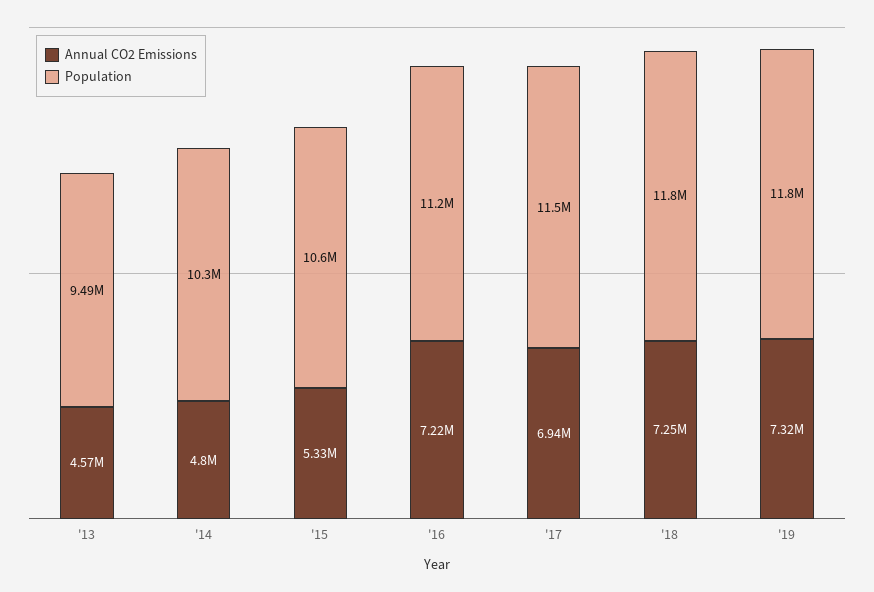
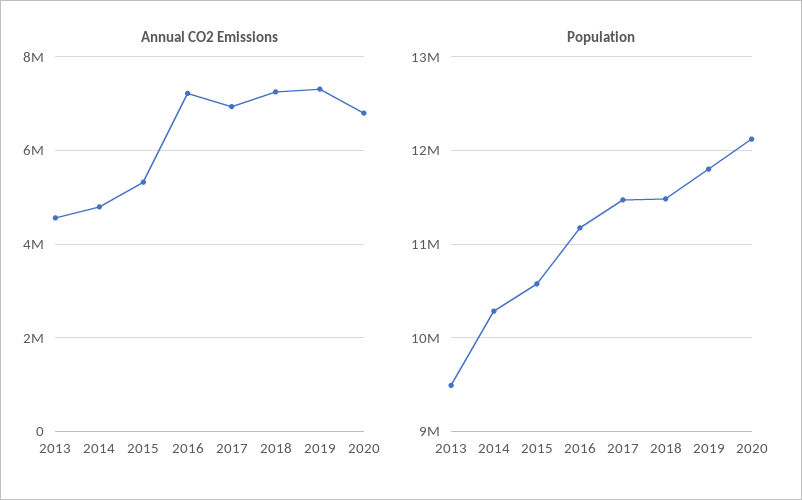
Population, '18: 11800000 -> 11500000
Annual CO2 Emissions, 2020: none -> 6800000
Population, 2020: none -> 12100000

